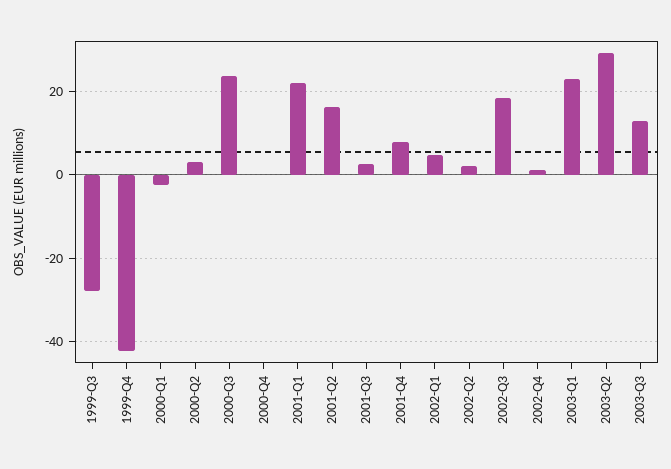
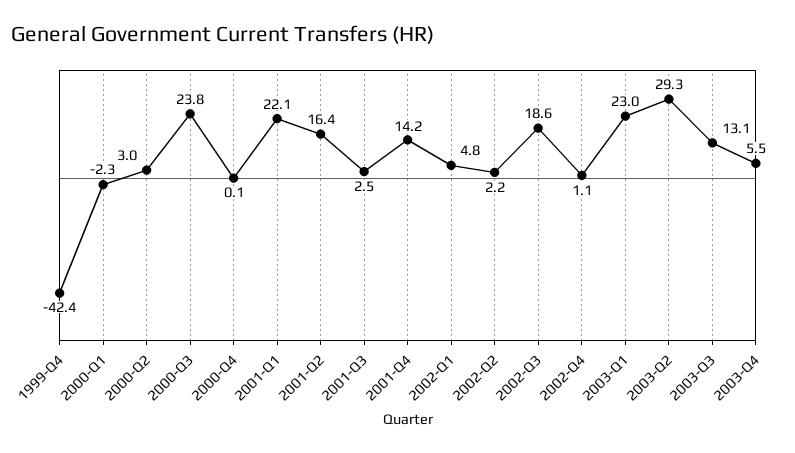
1999-Q3: -28 -> none
2001-Q4: 8 -> 14.2
2003-Q4: none -> 5.5

